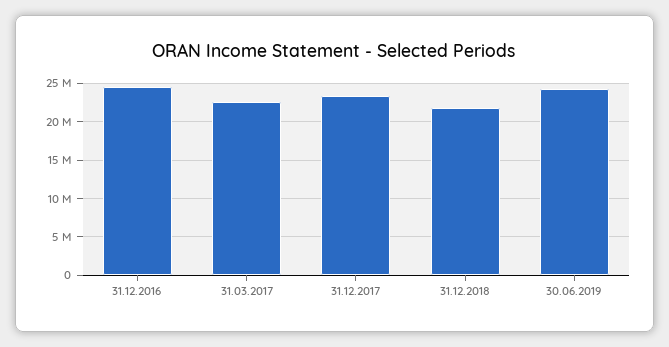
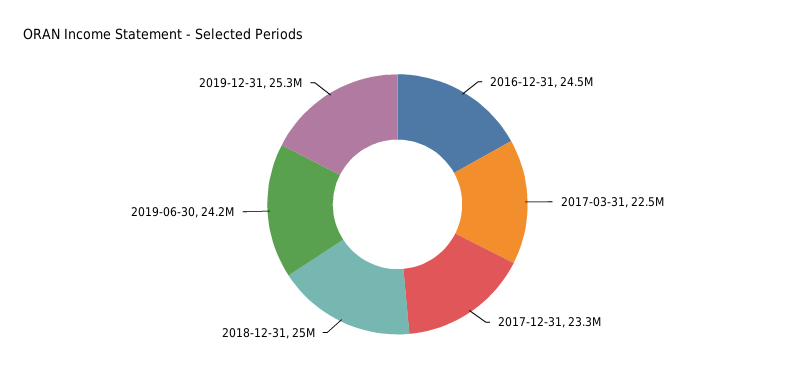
31.12.2018: 22000000 -> 25000000
2019-12-31: none -> 25300000

